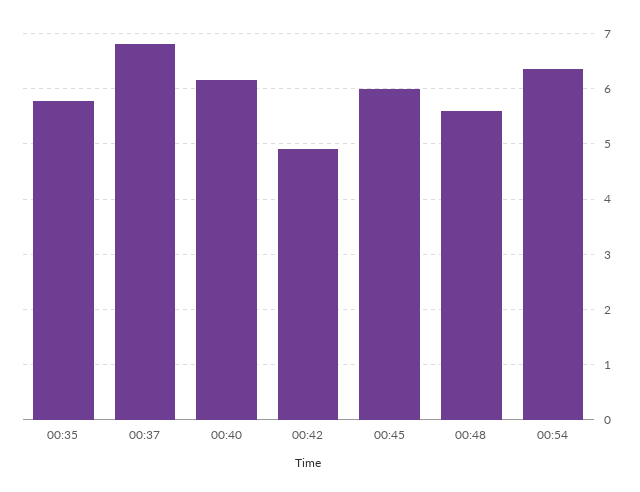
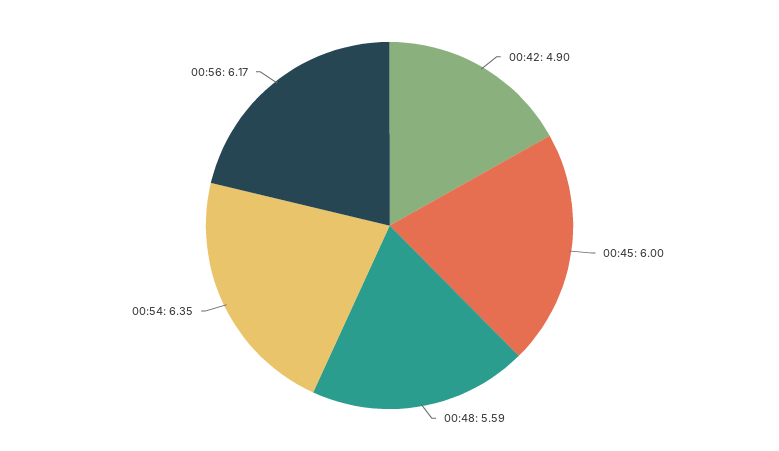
00:35: 5.8 -> none
00:37: 6.8 -> none
00:40: 6.2 -> none
00:56: none -> 6.17

